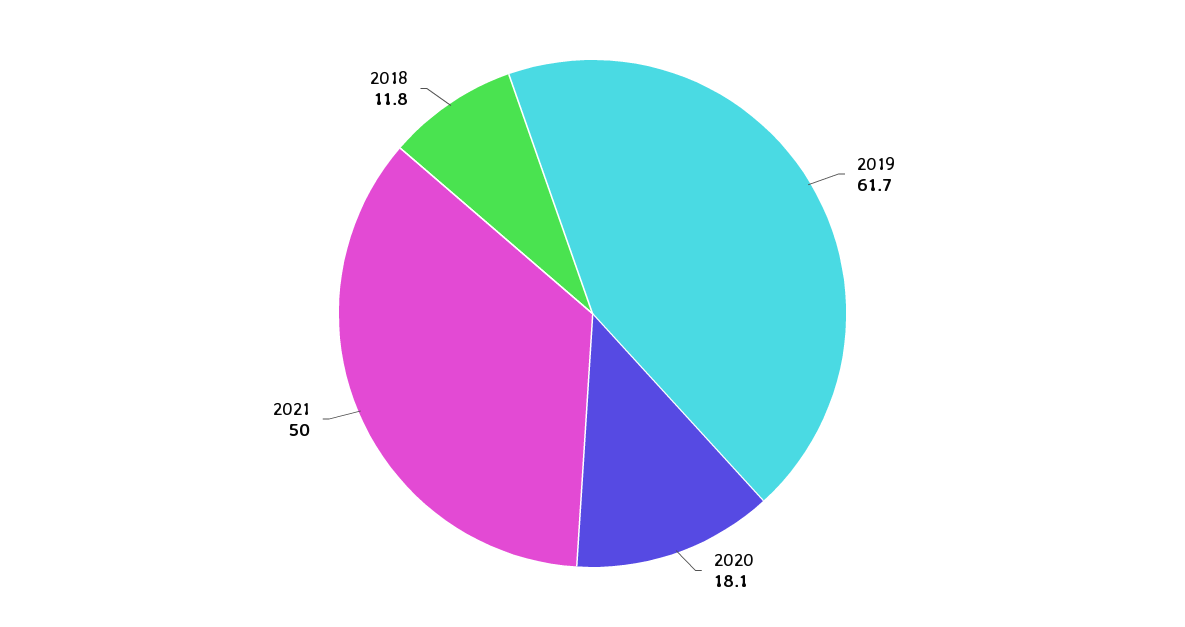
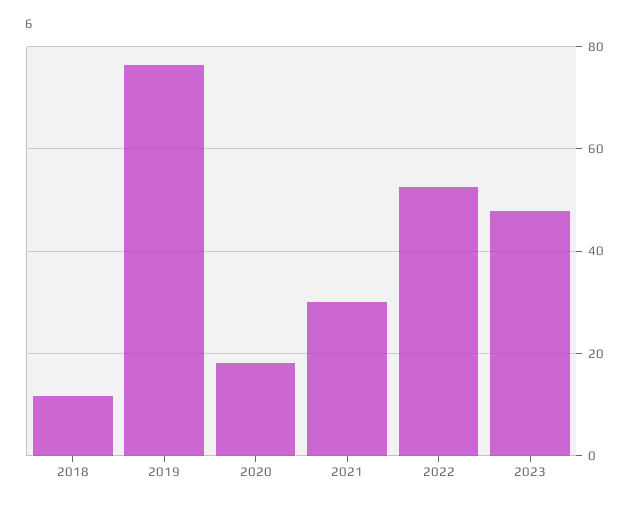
2019: 61.7 -> 76
2021: 50 -> 30
2022: none -> 52
2023: none -> 48

